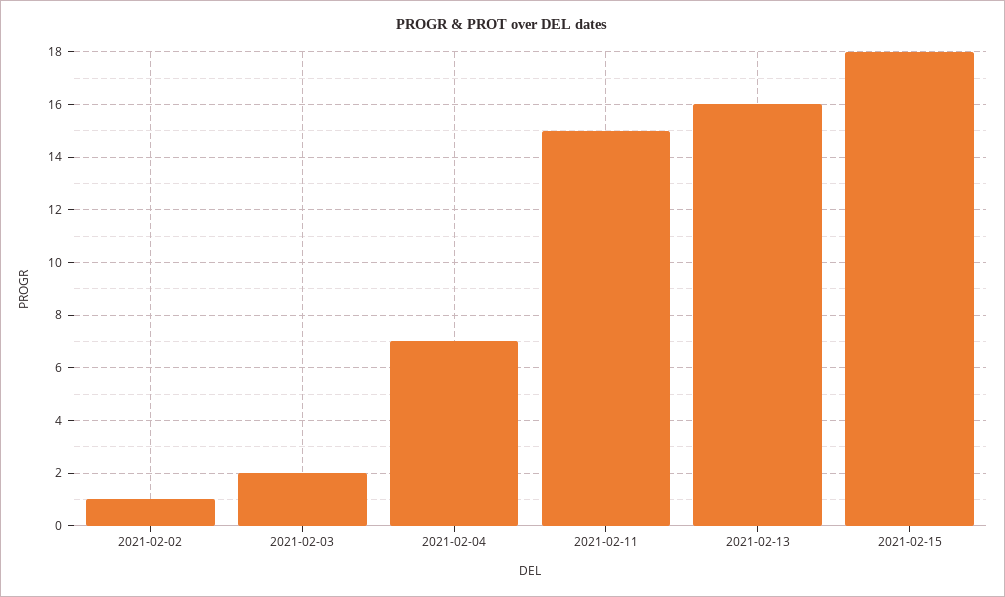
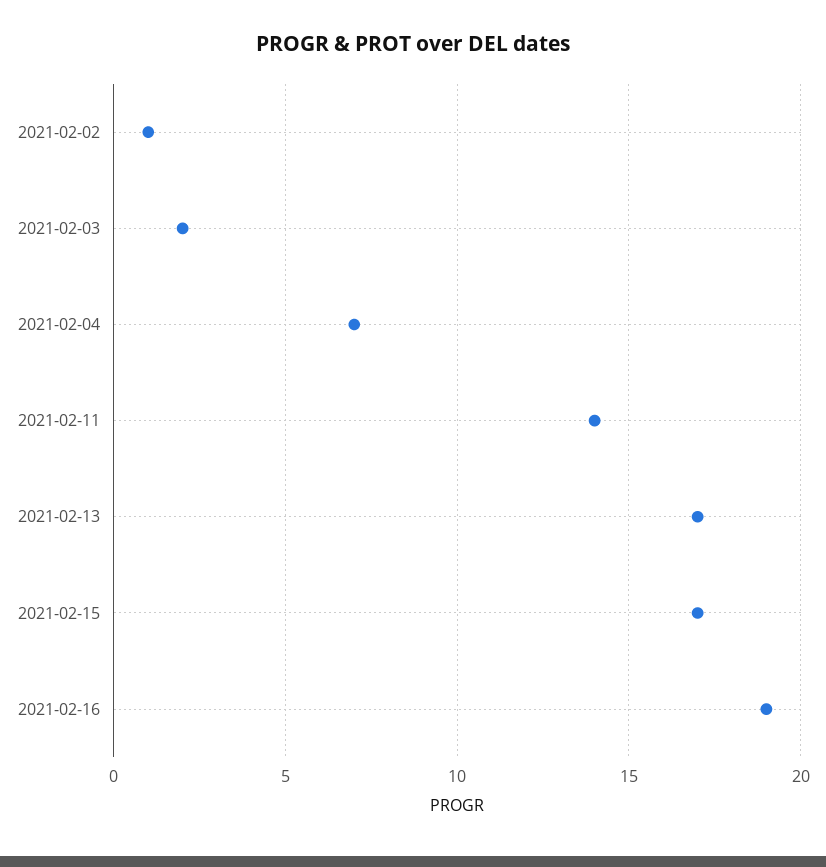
2021-02-11: 15 -> 14
2021-02-13: 16 -> 17
2021-02-15: 18 -> 17
2021-02-16: none -> 19

